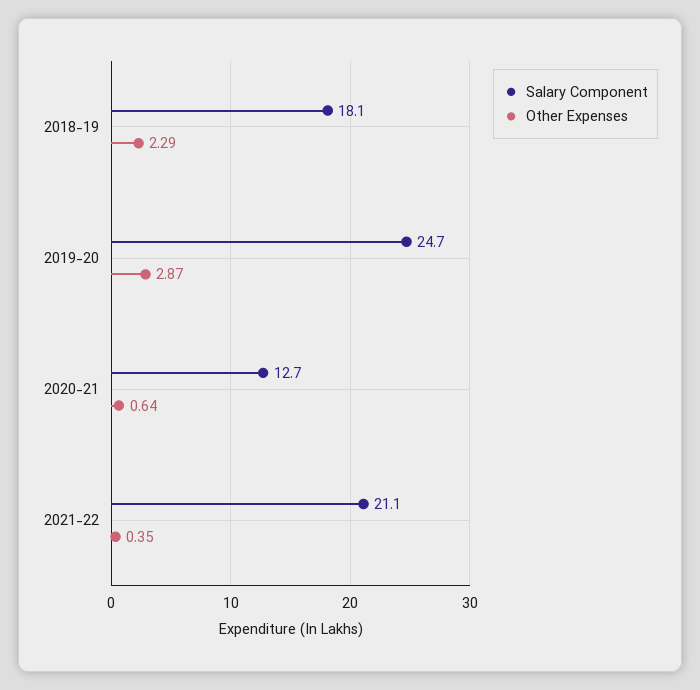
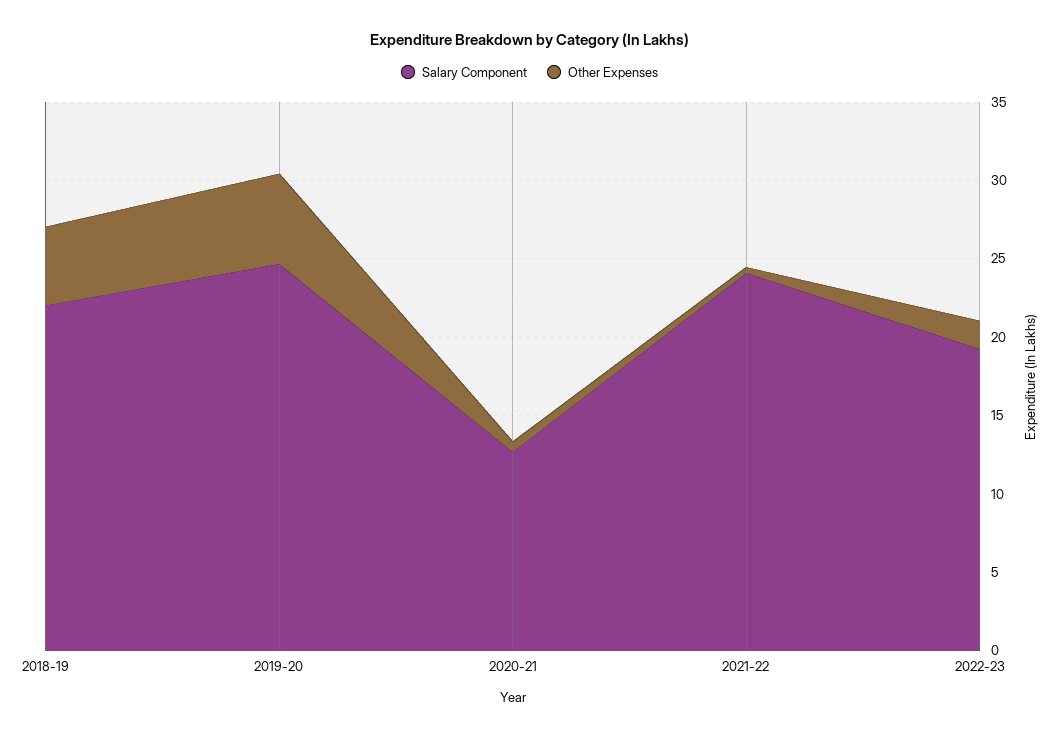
Salary Component, 2018-19: 18.1 -> 22
Other Expenses, 2018-19: 2.29 -> 5
Other Expenses, 2019-20: 2.87 -> 6
Salary Component, 2021-22: 21.1 -> 24
Salary Component, 2022-23: none -> 19
Other Expenses, 2022-23: none -> 2

